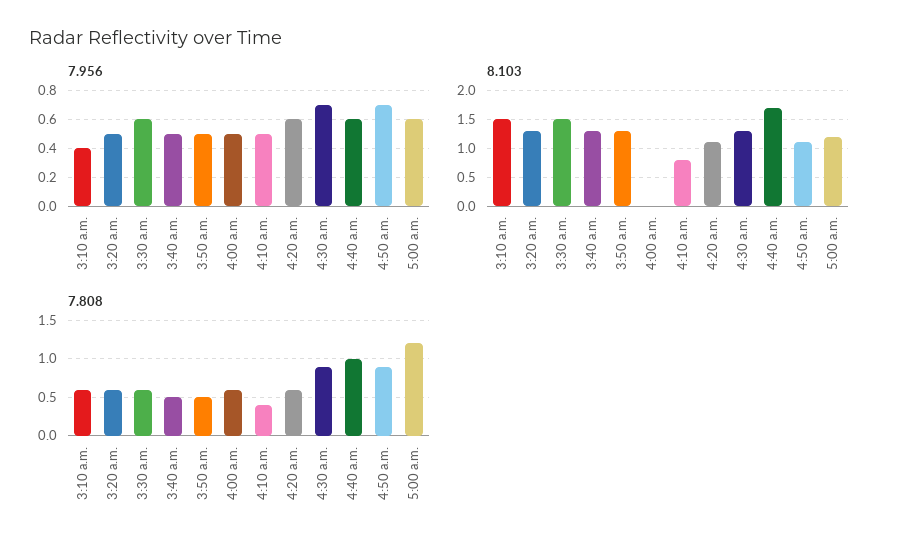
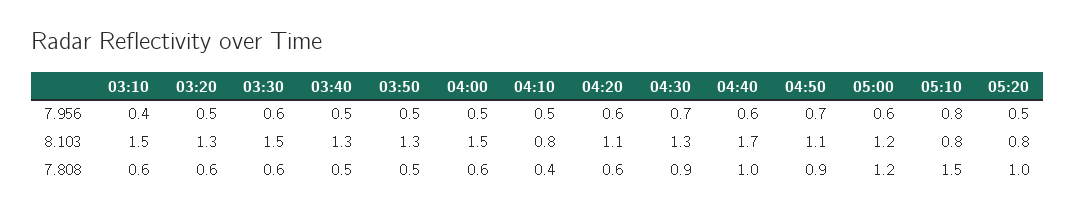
8.103, 4:00 a.m.: 0 -> 1.5
7.956, 05:10: none -> 0.8
7.956, 05:20: none -> 0.5
8.103, 05:10: none -> 0.8
8.103, 05:20: none -> 0.8
7.808, 05:10: none -> 1.5
7.808, 05:20: none -> 1

